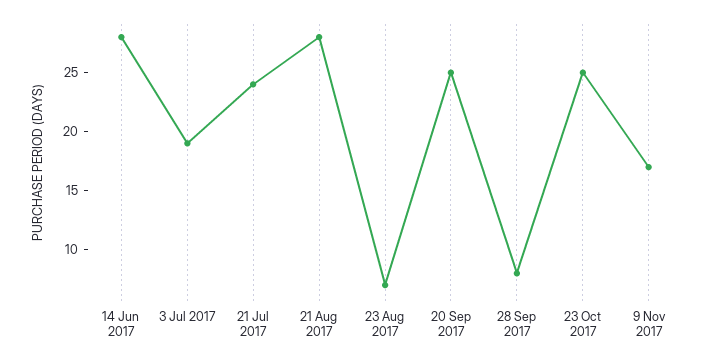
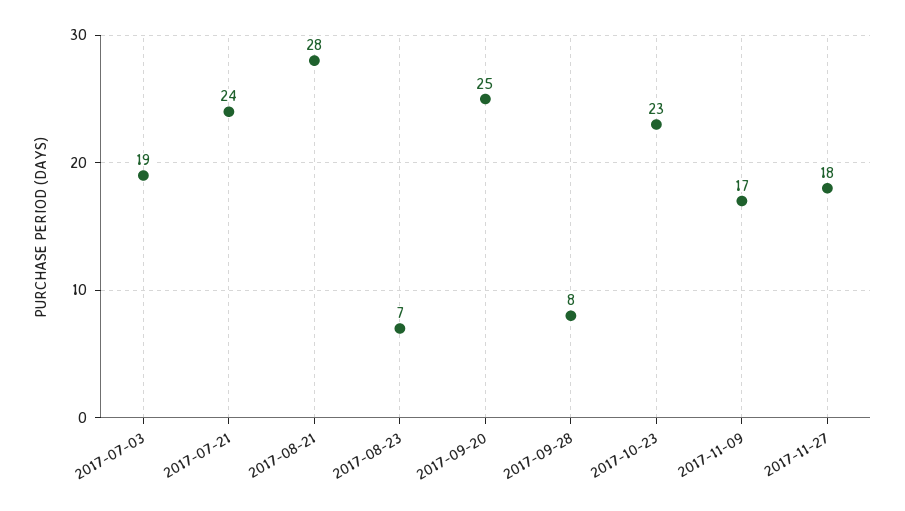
14 Jun 2017: 28 -> none
23 Oct 2017: 25 -> 23
2017-11-27: none -> 18

